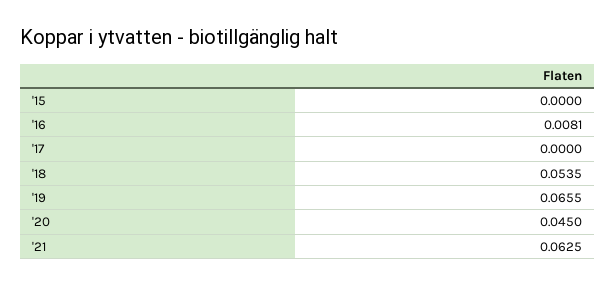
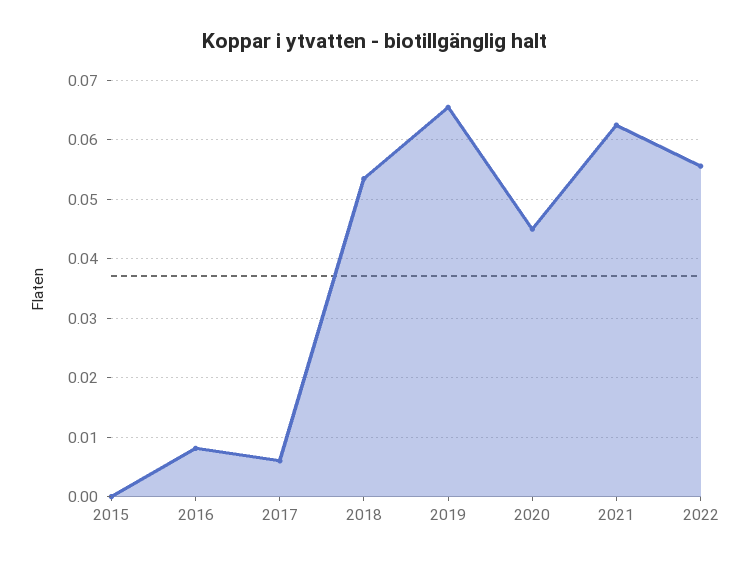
'17: 0 -> 0.006
2022: none -> 0.056

